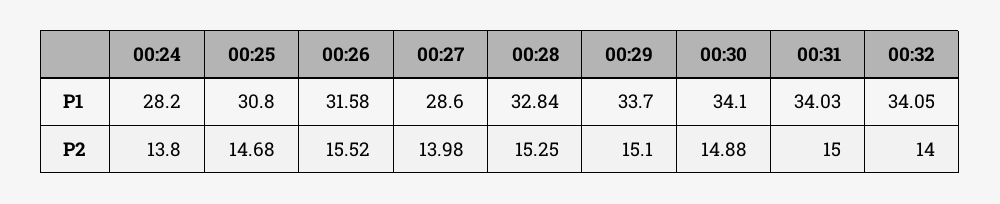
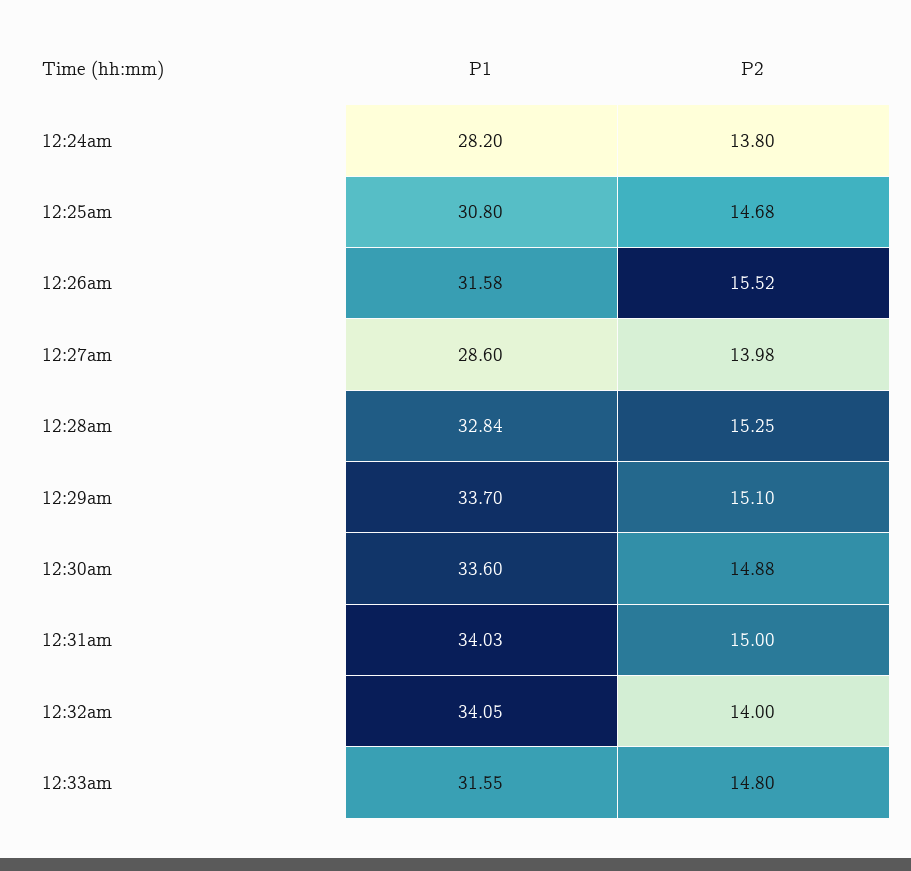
00:30, P1: 34.1 -> 33.6
12:33am, P1: none -> 31.55
12:33am, P2: none -> 14.8

